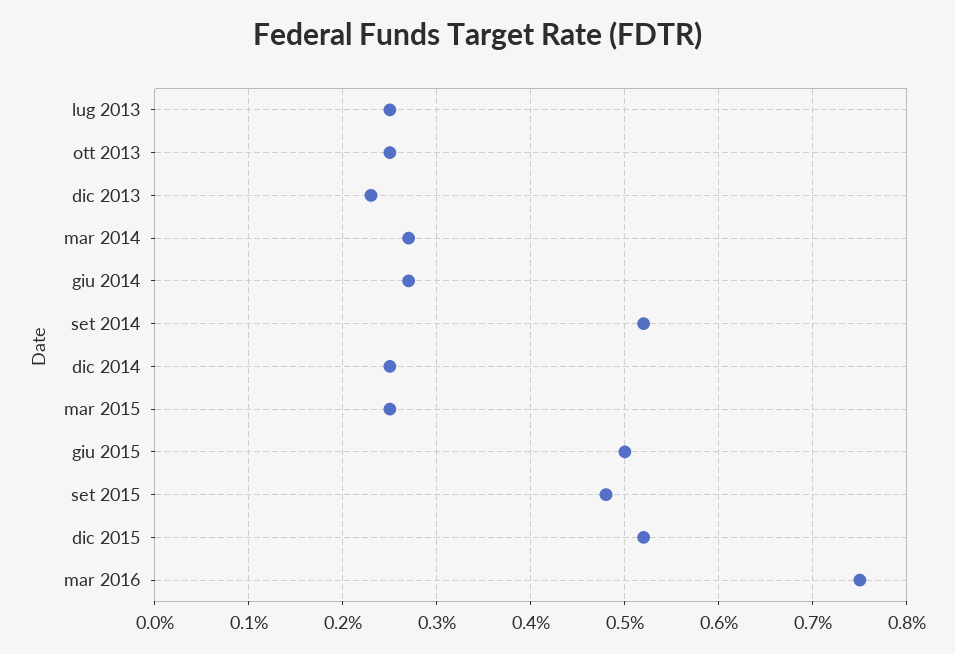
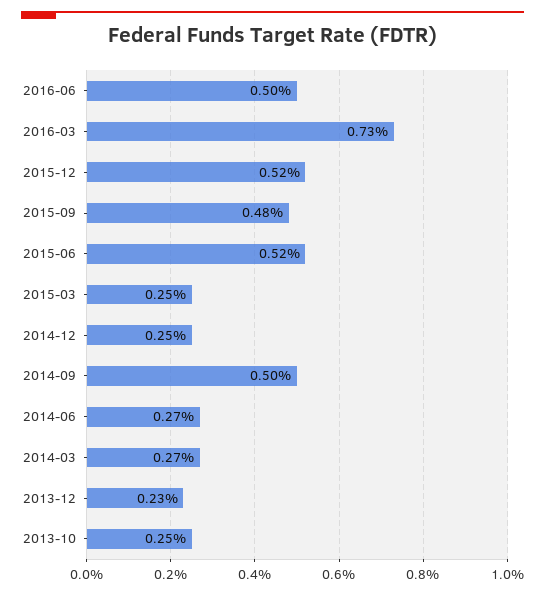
lug 2013: 0.25 -> none
set 2014: 0.52 -> 0.5
giu 2015: 0.5 -> 0.52
mar 2016: 0.75 -> 0.73
2016-06: none -> 0.5

